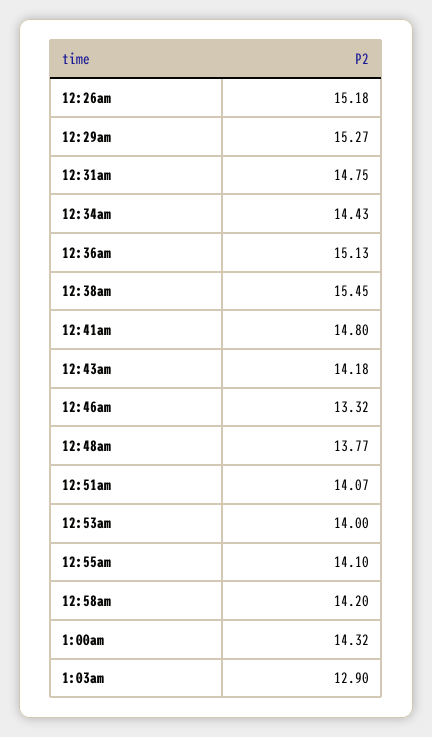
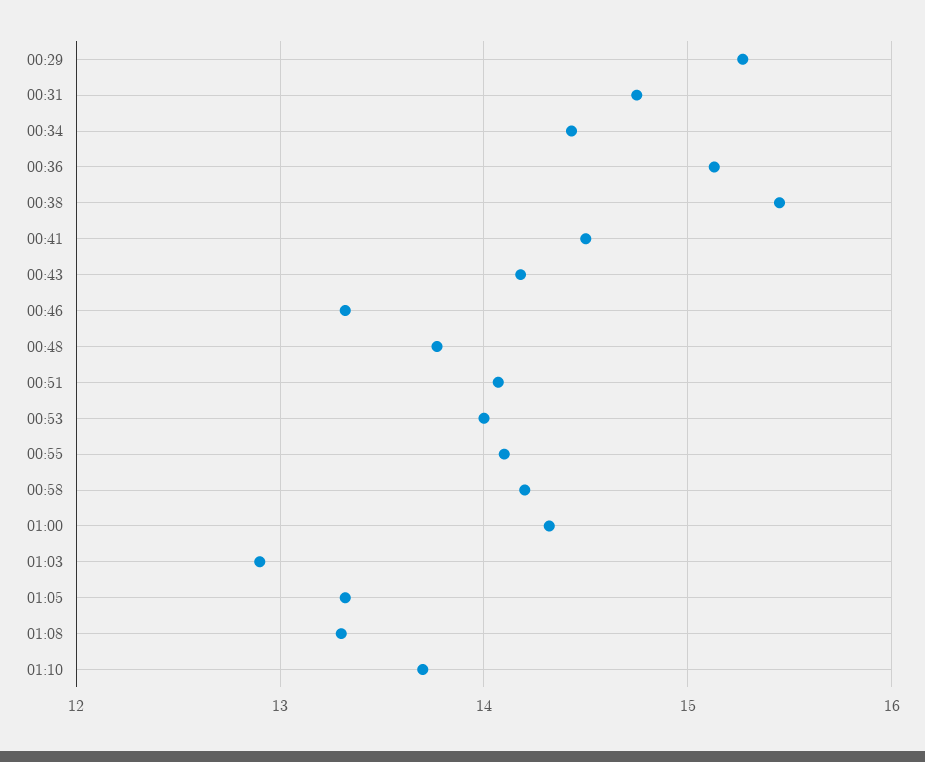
12:26am: 15.18 -> none
12:41am: 14.8 -> 14.5
01:05: none -> 13.3
01:08: none -> 13.3
01:10: none -> 13.7

